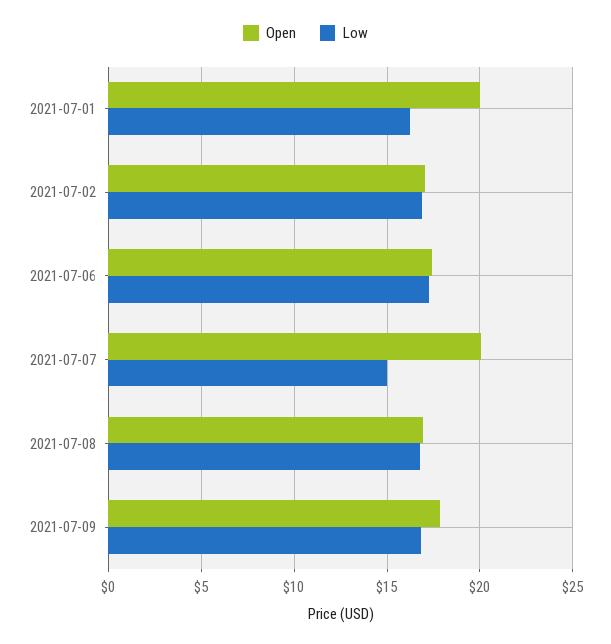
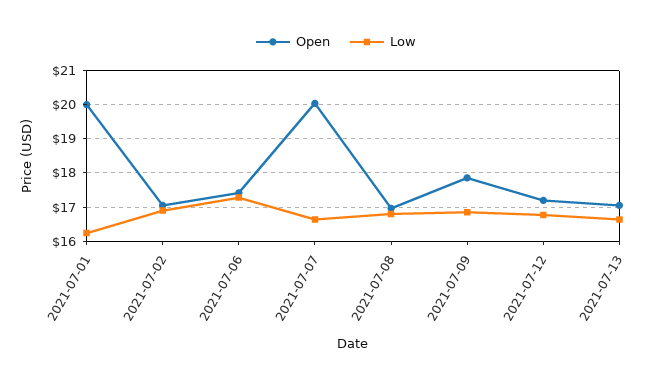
Low, 2021-07-07: 15 -> 16.6
Open, 2021-07-12: none -> 17.2
Low, 2021-07-12: none -> 16.8
Open, 2021-07-13: none -> 17
Low, 2021-07-13: none -> 16.6

